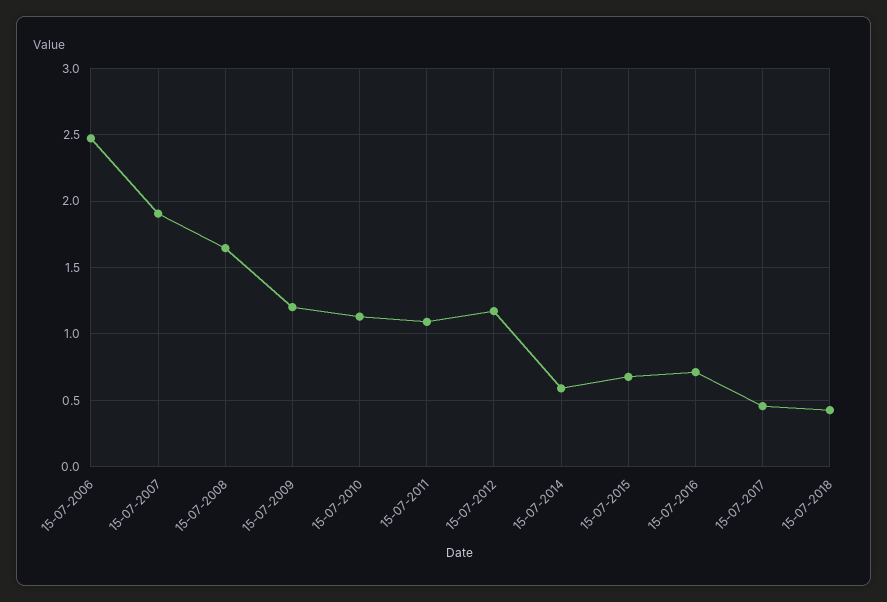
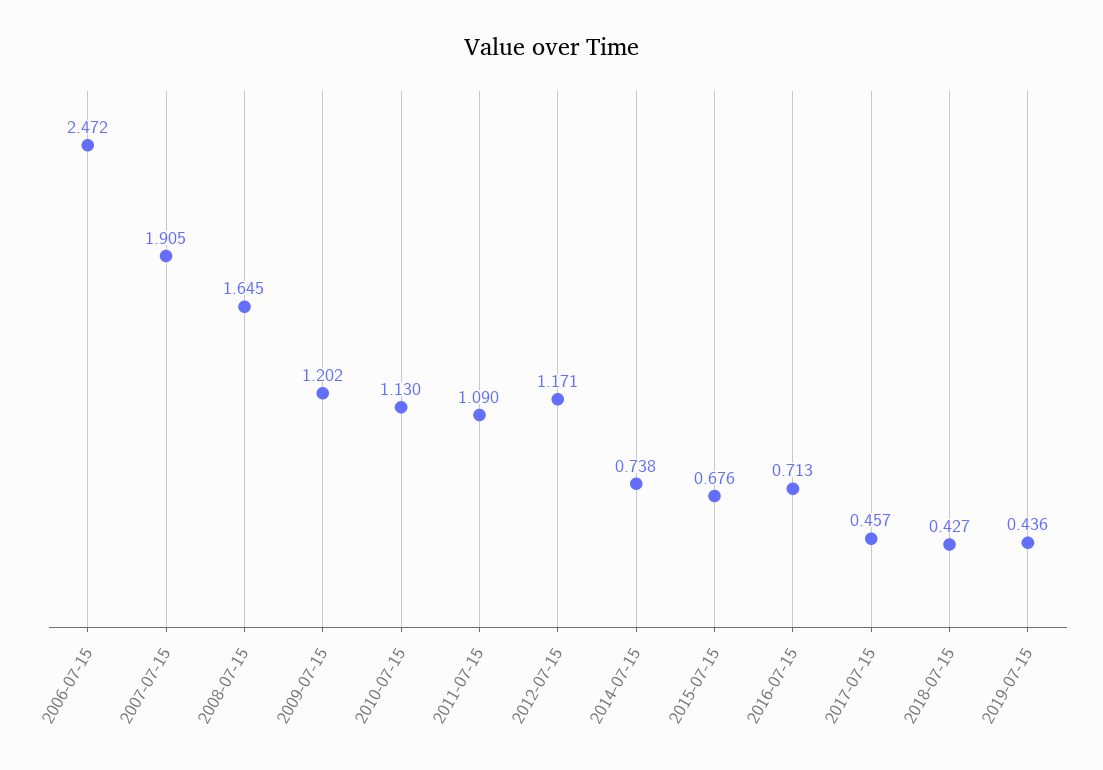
15-07-2014: 0.6 -> 0.738
2019-07-15: none -> 0.436

